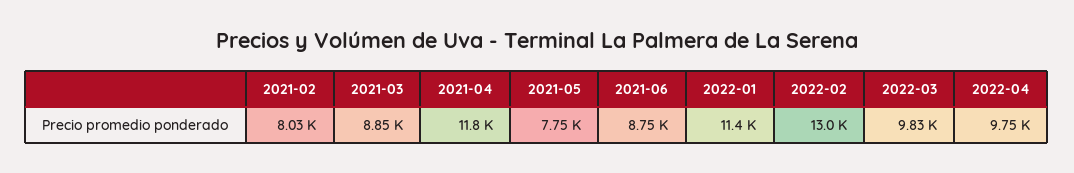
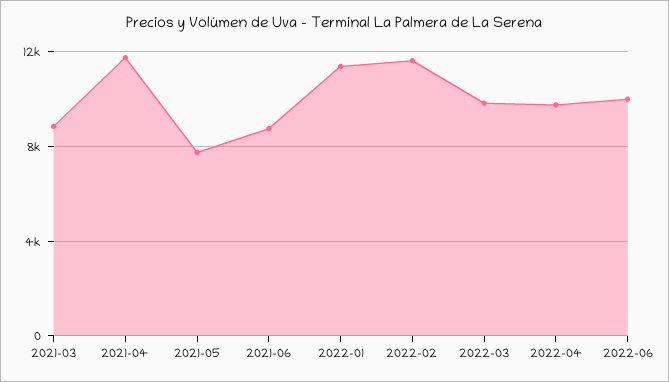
2021-02: 8030 -> none
2022-02: 13000 -> 11500
2022-06: none -> 10000

